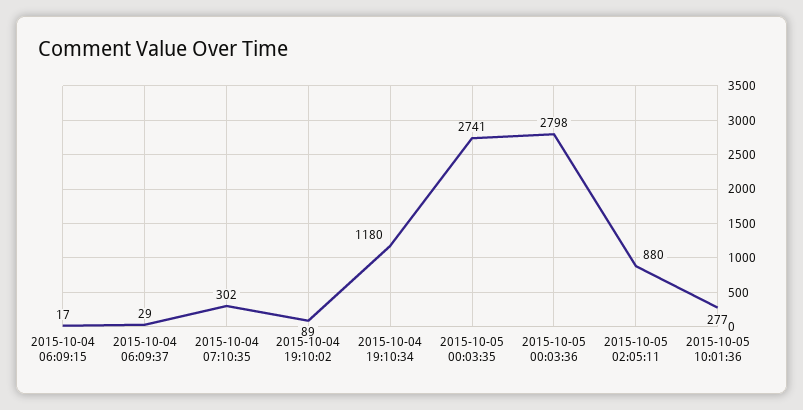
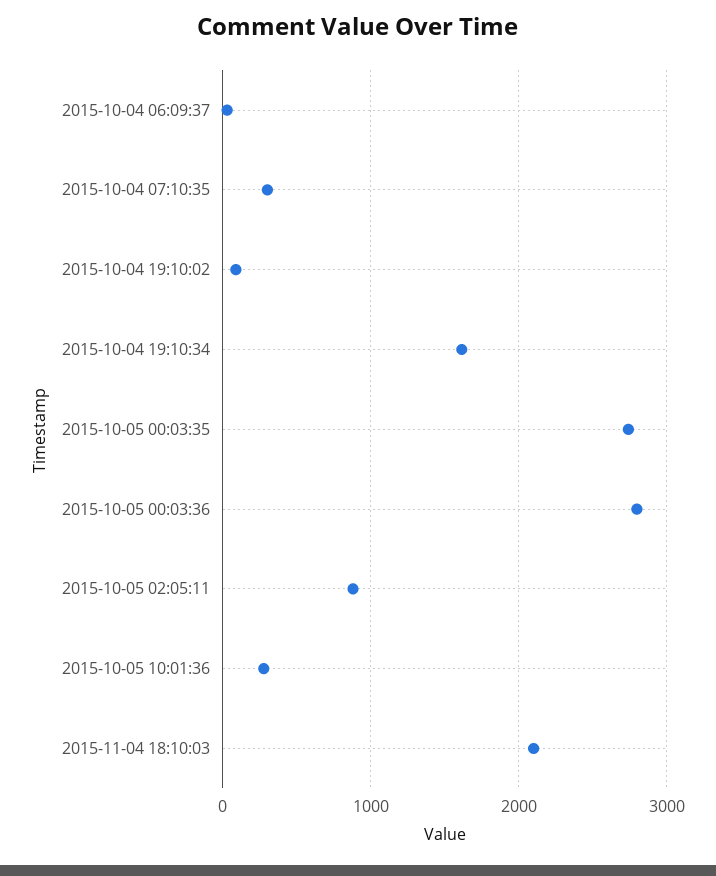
2015-10-04 06:09:15: 17 -> none
2015-10-04 19:10:34: 1180 -> 1600
2015-11-04 18:10:03: none -> 2100

